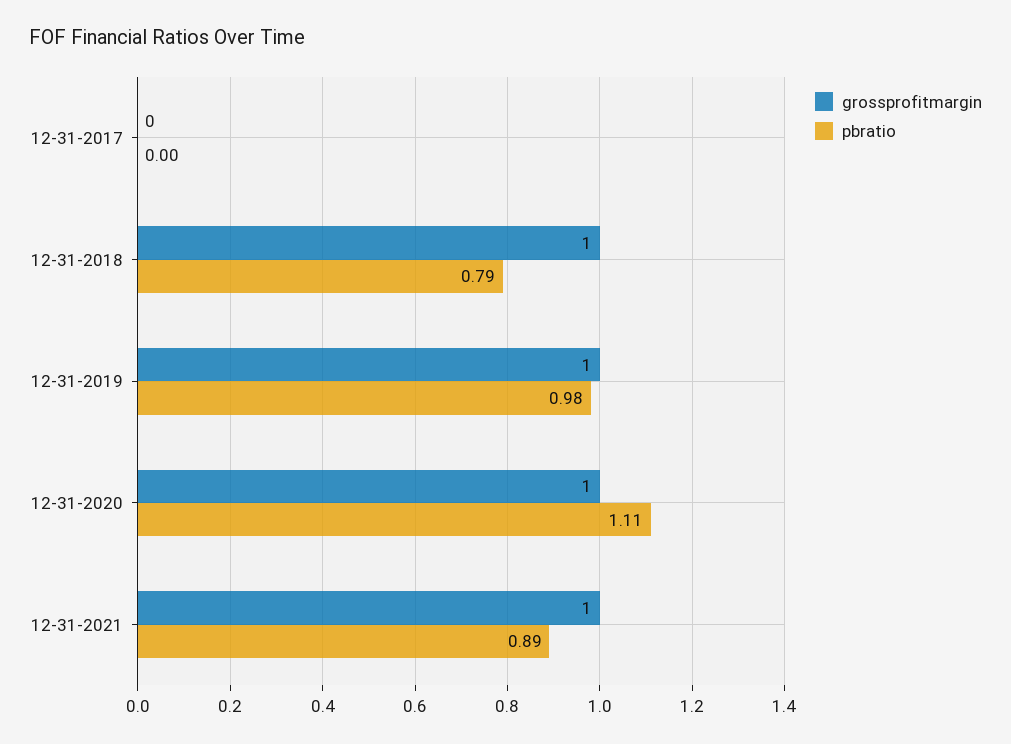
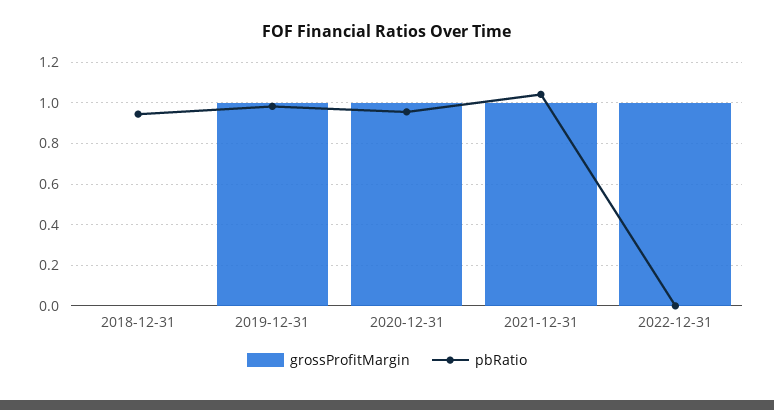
grossprofitmargin, 12-31-2017: 0 -> none
pbratio, 12-31-2017: 0 -> none
grossprofitmargin, 12-31-2018: 1 -> 0
pbratio, 12-31-2018: 0.79 -> 0.95
pbratio, 12-31-2020: 1.11 -> 0.95
pbratio, 12-31-2021: 0.89 -> 1.05
grossprofitmargin, 2022-12-31: none -> 1
pbratio, 2022-12-31: none -> 0

